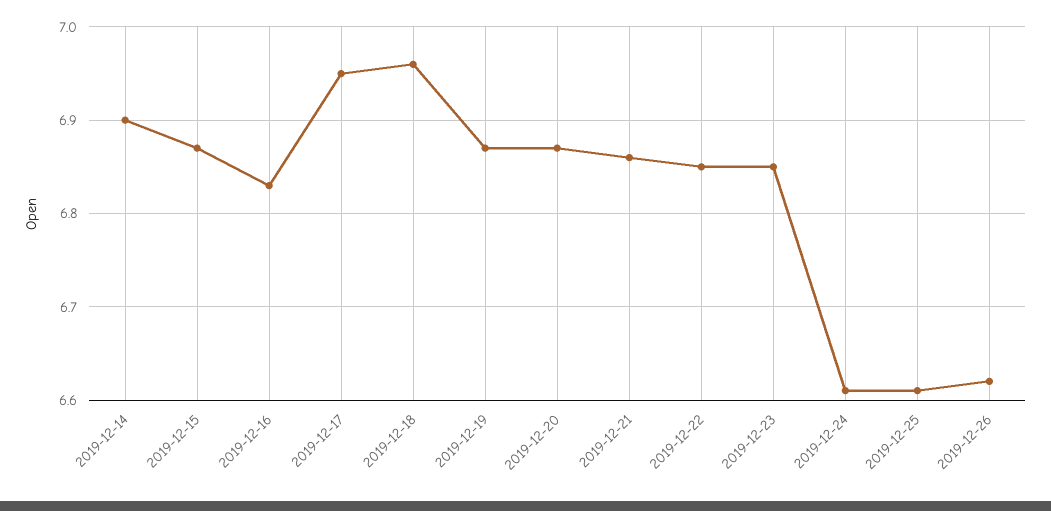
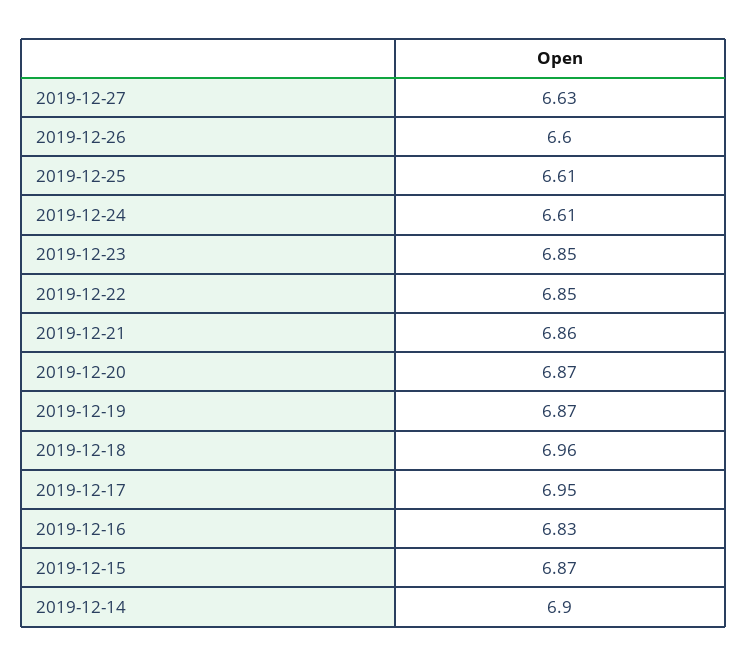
2019-12-26: 6.62 -> 6.6
2019-12-27: none -> 6.63

